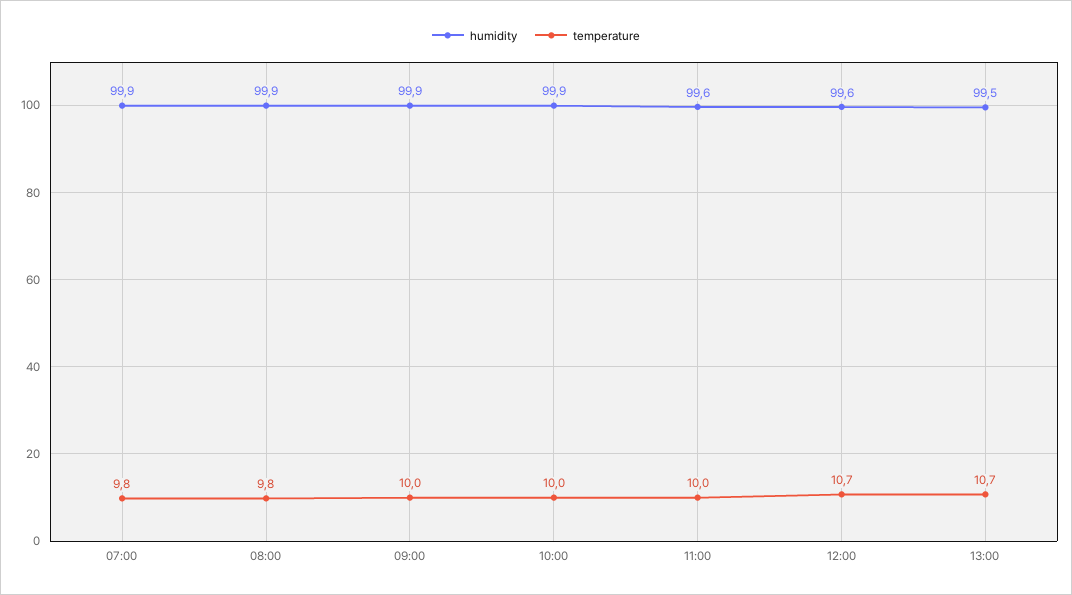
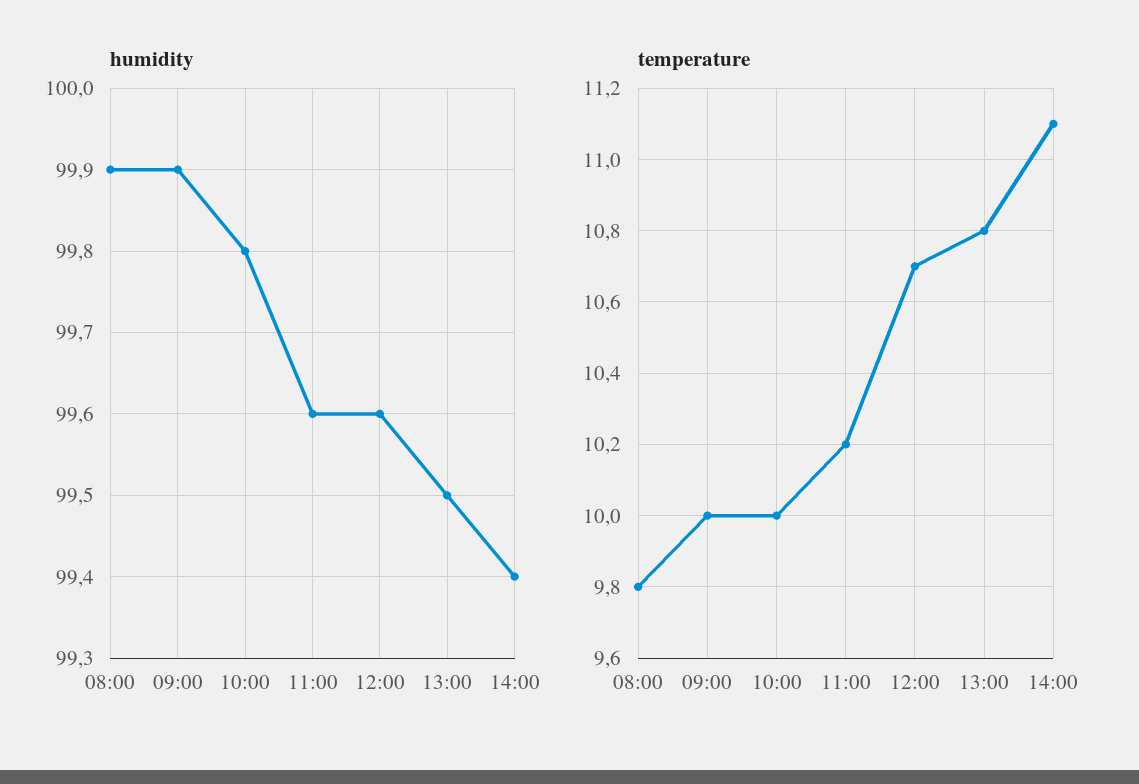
humidity, 07:00: 99.9 -> none
temperature, 07:00: 9.8 -> none
humidity, 10:00: 99.9 -> 99.8
temperature, 11:00: 10 -> 10.2
temperature, 13:00: 10.7 -> 10.8
humidity, 14:00: none -> 99.4
temperature, 14:00: none -> 11.1

